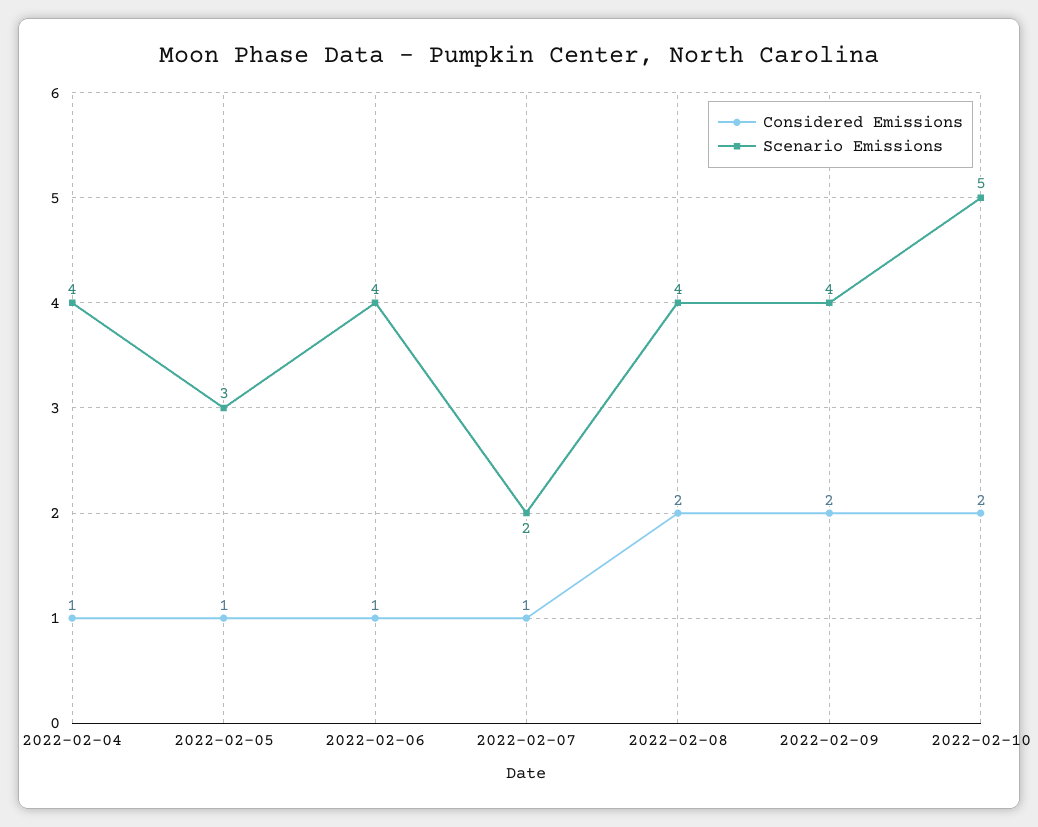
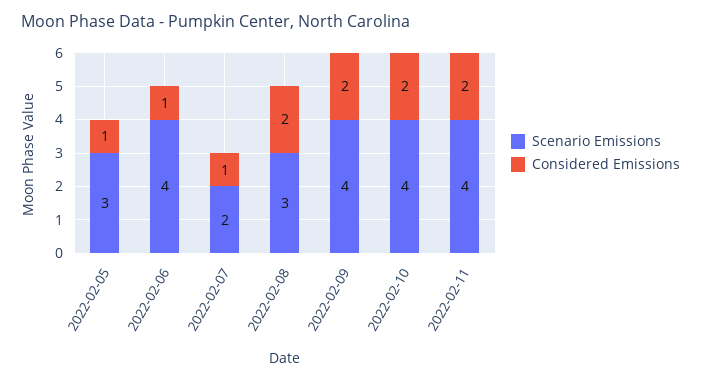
Considered Emissions, 2022-02-04: 1 -> none
Scenario Emissions, 2022-02-04: 4 -> none
Scenario Emissions, 2022-02-08: 4 -> 3
Scenario Emissions, 2022-02-10: 5 -> 4
Scenario Emissions, 2022-02-11: none -> 4
Considered Emissions, 2022-02-11: none -> 2

